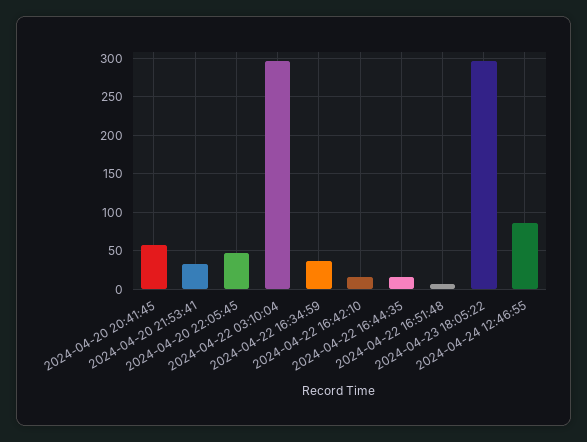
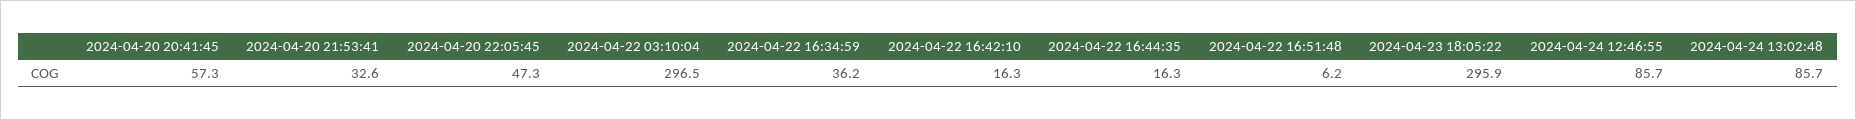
2024-04-24 13:02:48: none -> 85.7

